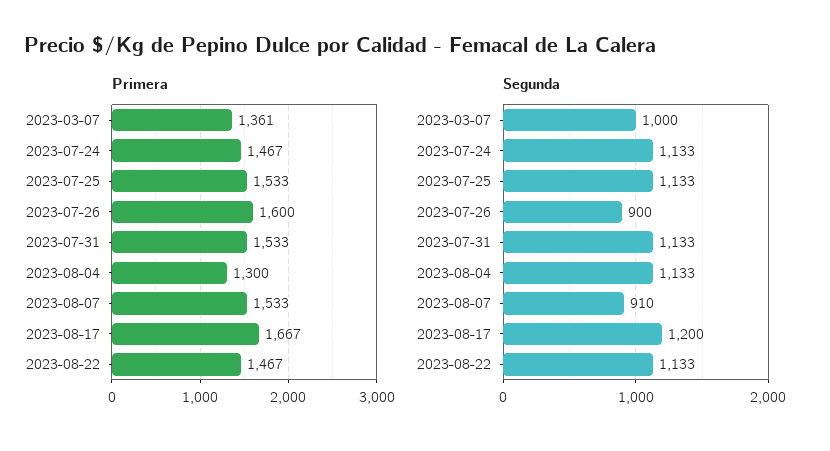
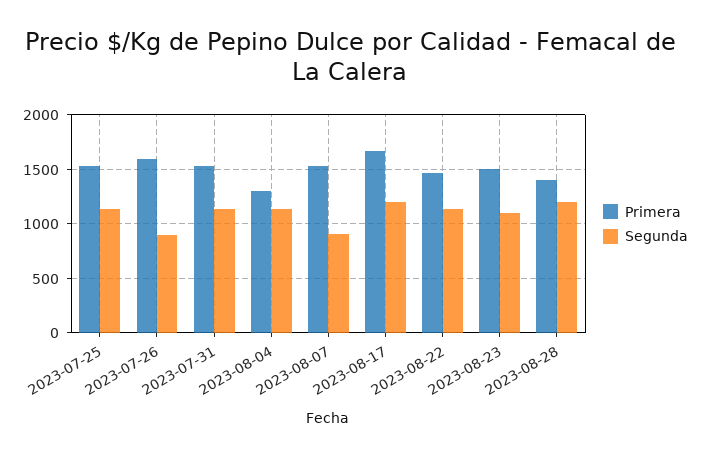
Primera, 2023-03-07: 1361 -> none
Primera, 2023-07-24: 1467 -> none
Segunda, 2023-03-07: 1000 -> none
Segunda, 2023-07-24: 1133 -> none
Primera, 2023-08-23: none -> 1500
Segunda, 2023-08-23: none -> 1100
Primera, 2023-08-28: none -> 1400
Segunda, 2023-08-28: none -> 1200

